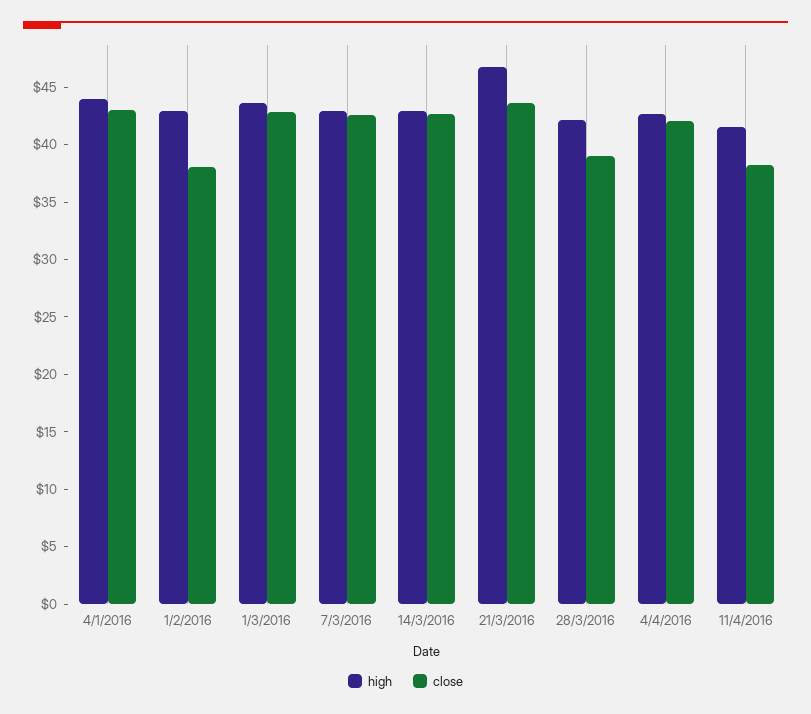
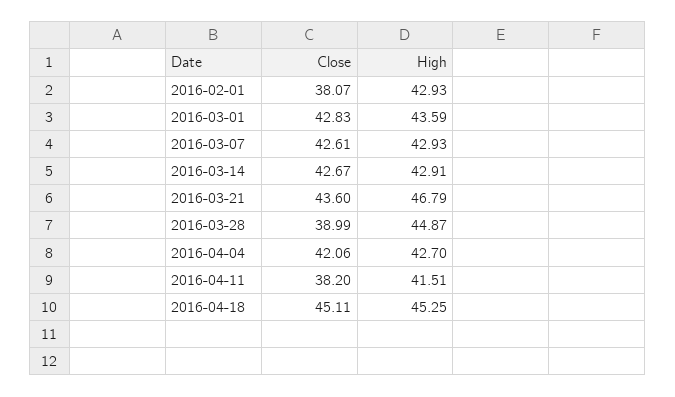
high, 4/1/2016: 44 -> none
close, 4/1/2016: 43 -> none
high, 28/3/2016: 42 -> 44.87
close, 2016-04-18: none -> 45.11
high, 2016-04-18: none -> 45.25

